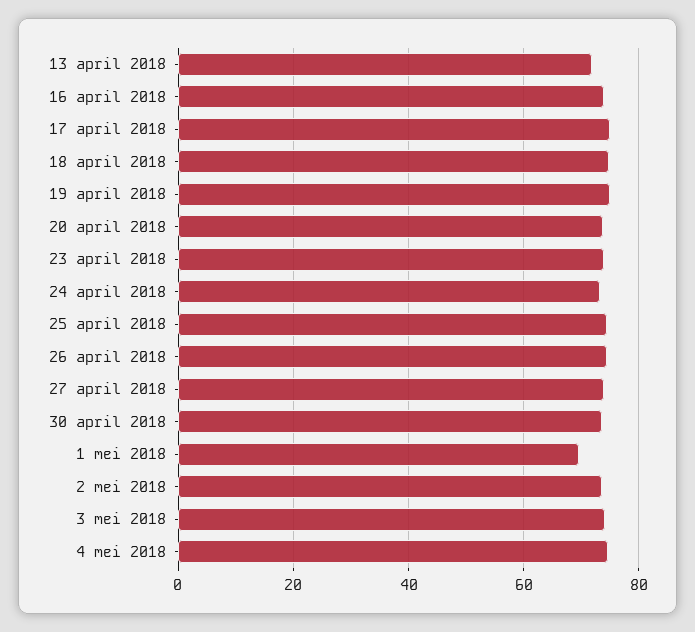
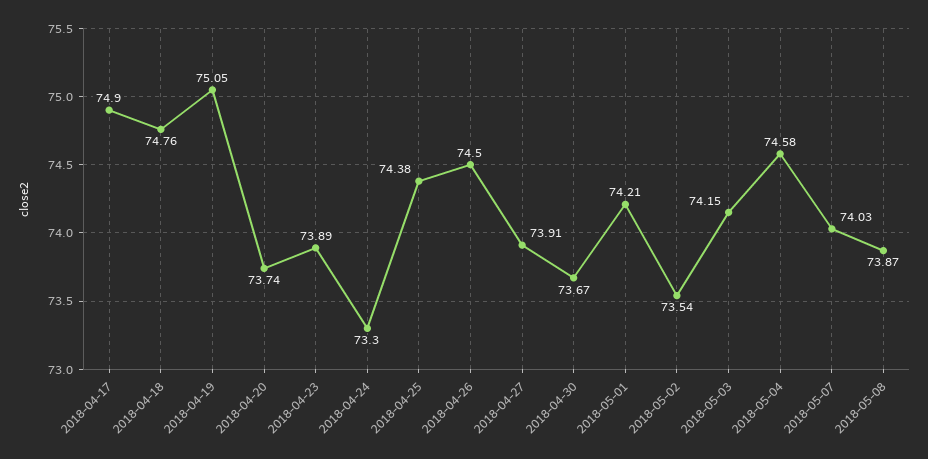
13 april 2018: 72 -> none
16 april 2018: 74 -> none
1 mei 2018: 70 -> 74.21
2018-05-07: none -> 74.03
2018-05-08: none -> 73.87

